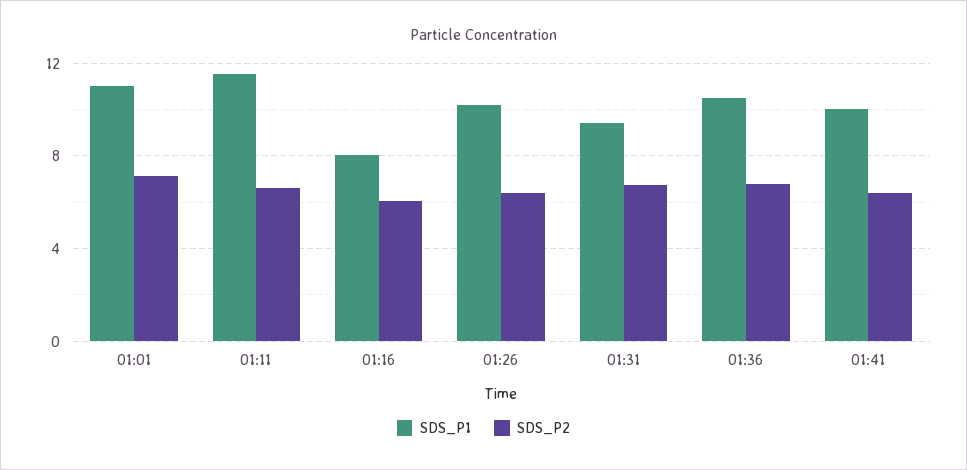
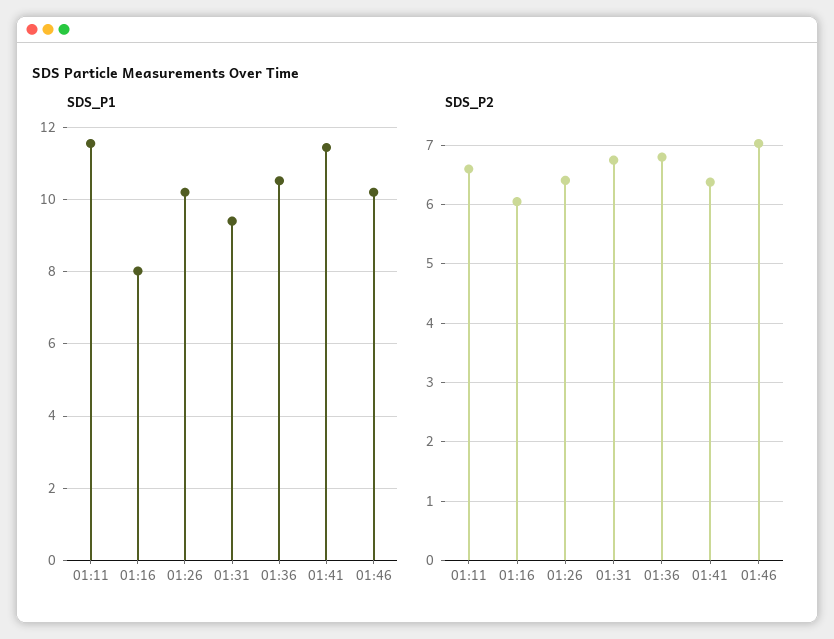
SDS_P1, 01:01: 11 -> none
SDS_P2, 01:01: 7 -> none
SDS_P1, 01:41: 10 -> 11.4
SDS_P1, 01:46: none -> 10.2
SDS_P2, 01:46: none -> 7

